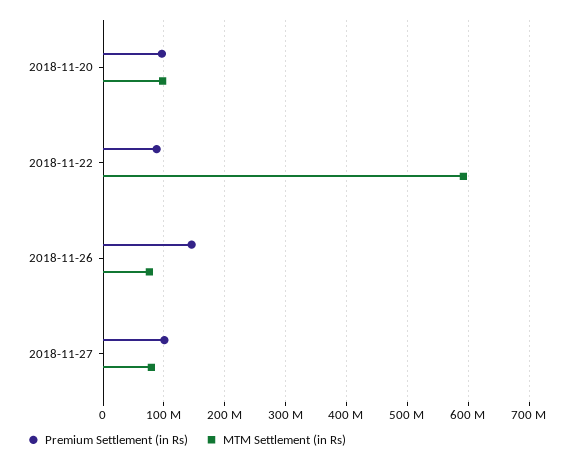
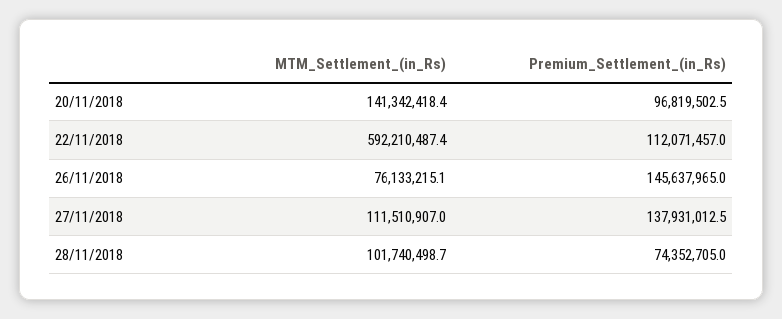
MTM Settlement (in Rs), 2018-11-20: 100000000 -> 141342418.4
Premium Settlement (in Rs), 2018-11-22: 90000000 -> 112071457
Premium Settlement (in Rs), 2018-11-27: 100000000 -> 137931012.5
MTM Settlement (in Rs), 2018-11-27: 80000000 -> 111510907
MTM Settlement (in Rs), 28/11/2018: none -> 101740498.7
Premium Settlement (in Rs), 28/11/2018: none -> 74352705

